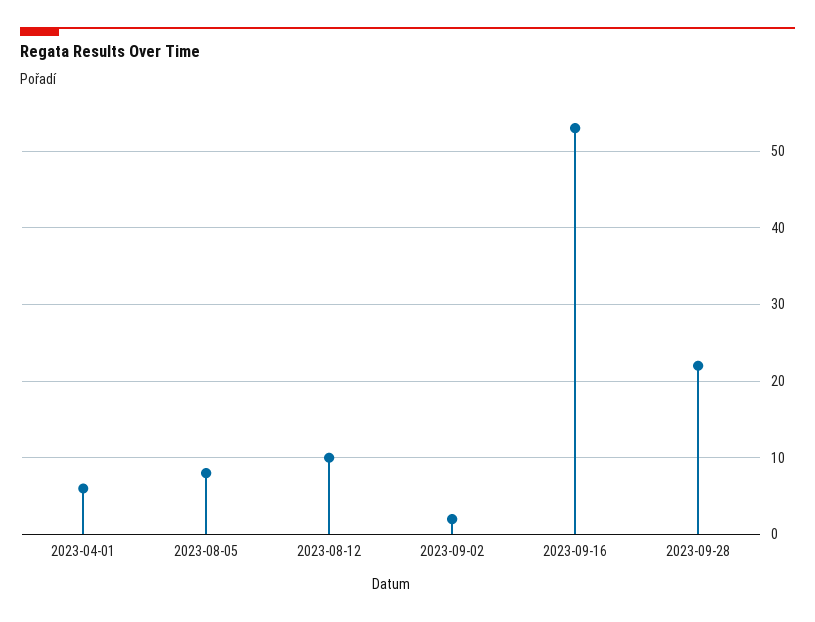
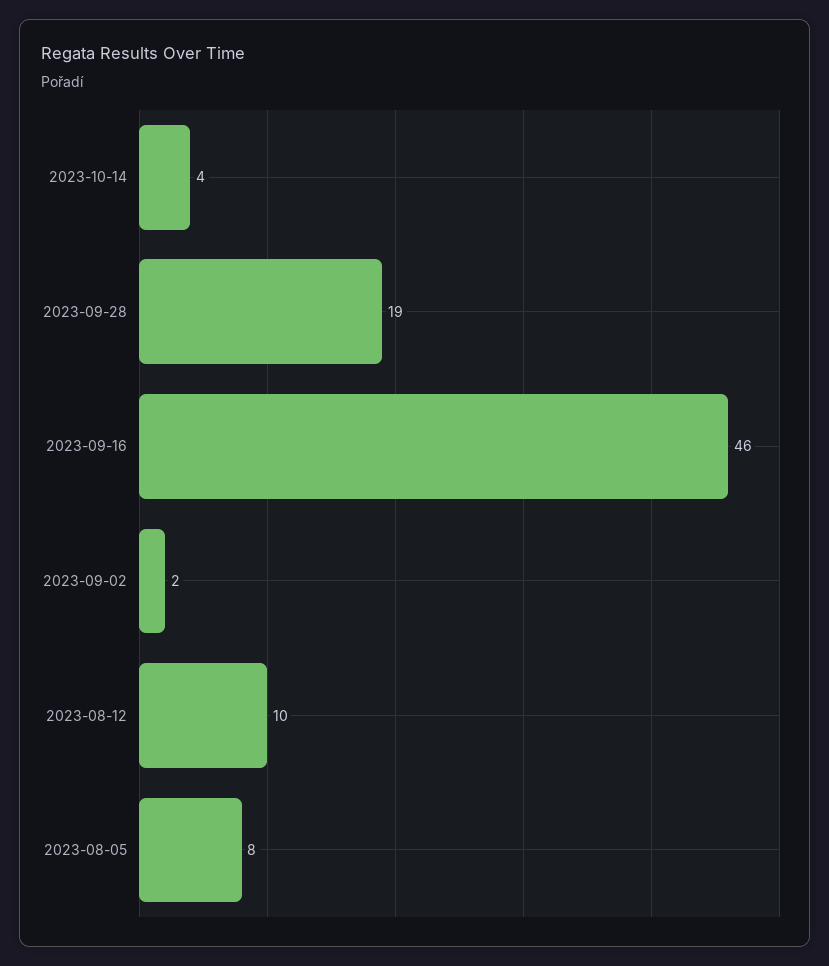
2023-04-01: 6 -> none
2023-09-16: 53 -> 46
2023-09-28: 22 -> 19
2023-10-14: none -> 4

